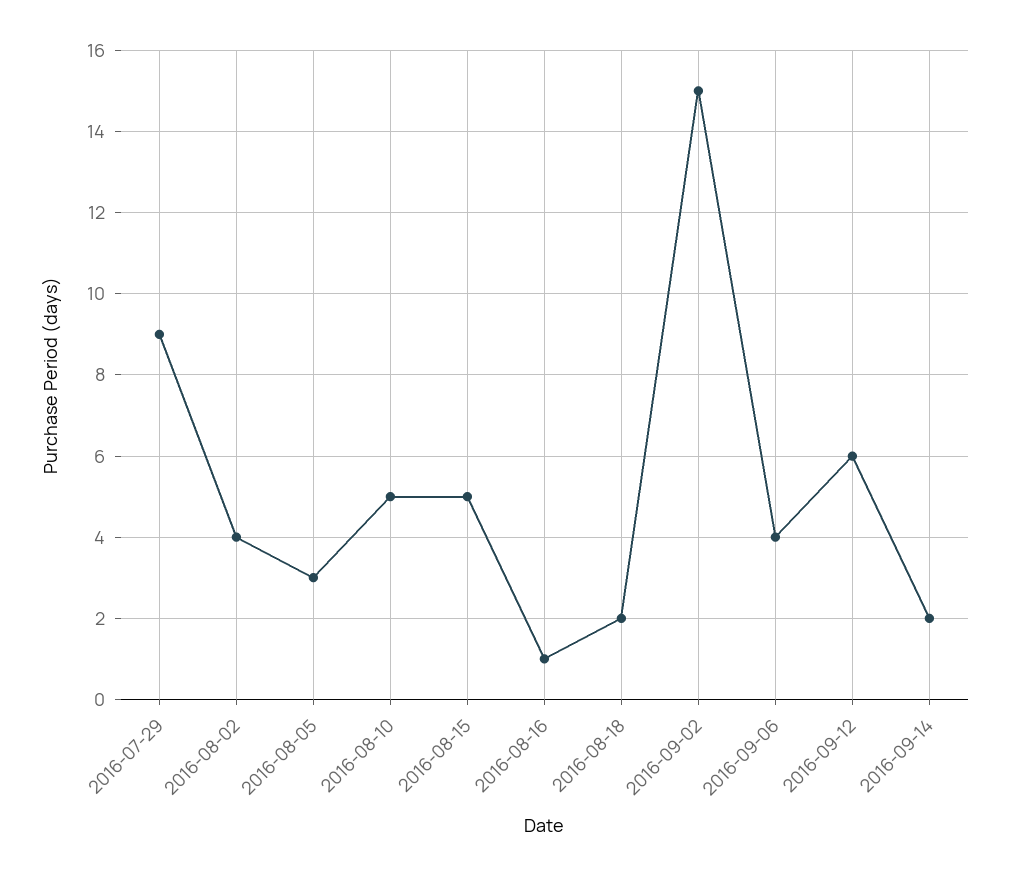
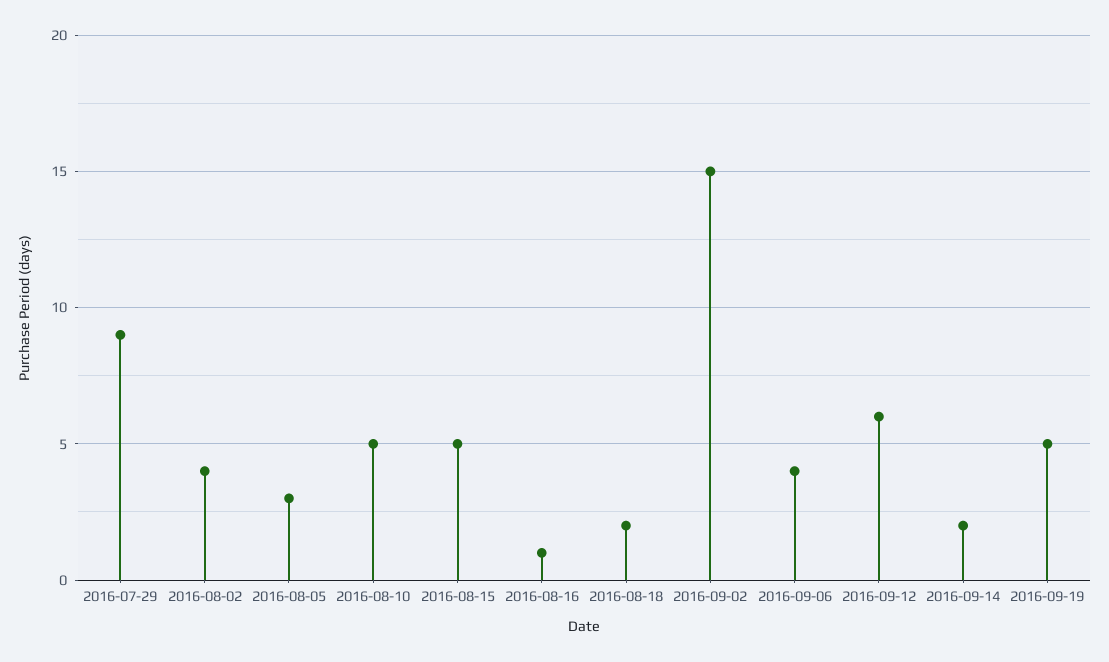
2016-09-19: none -> 5

